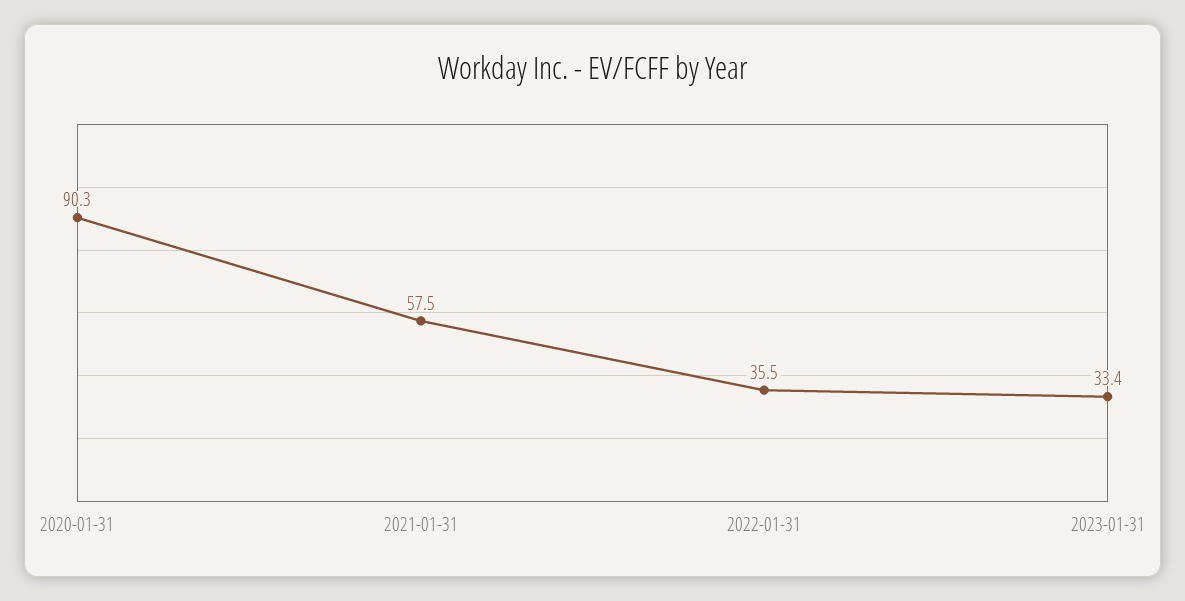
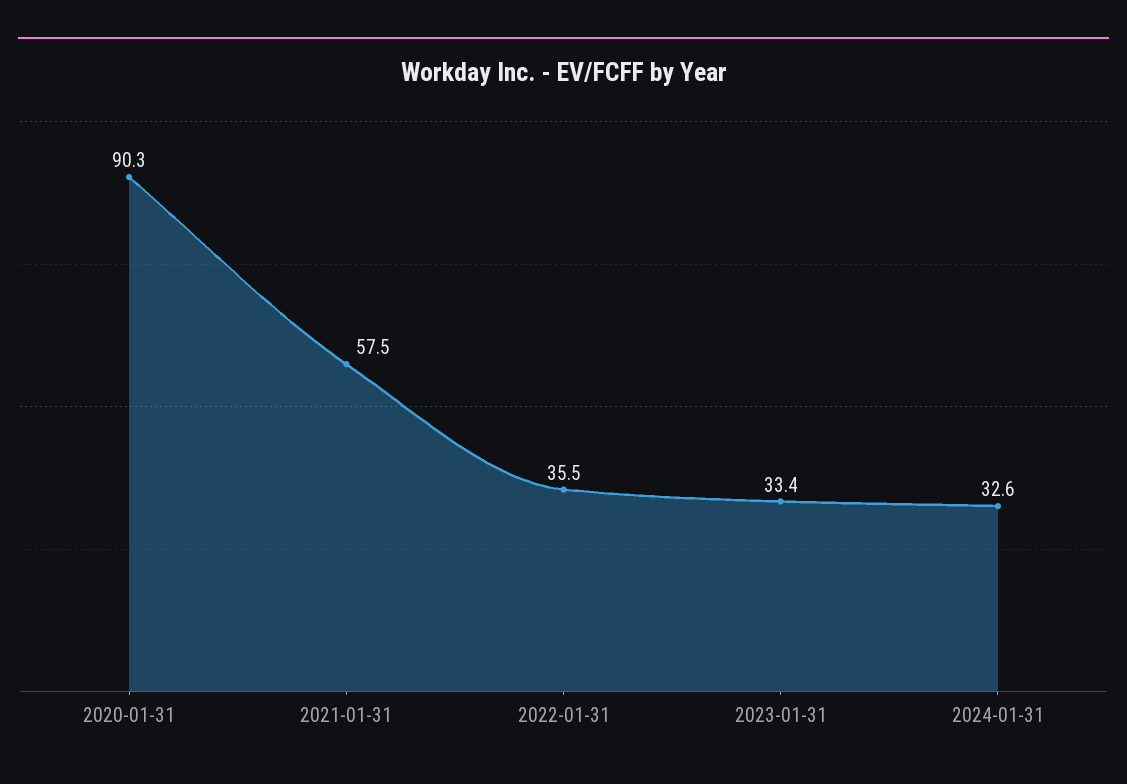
2024-01-31: none -> 32.6

